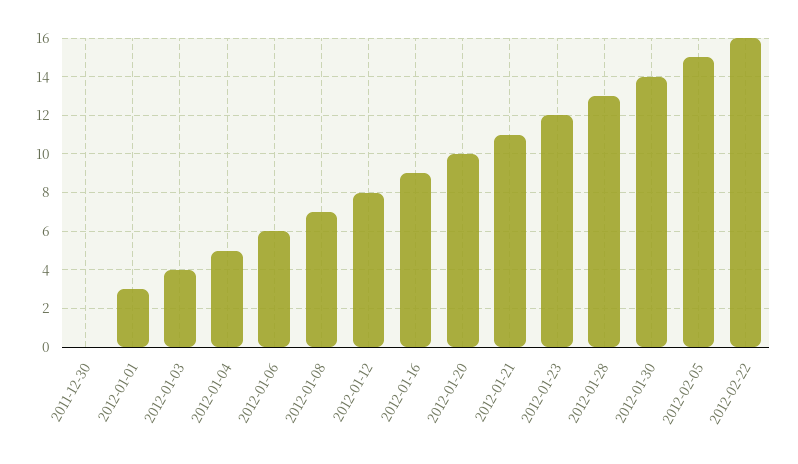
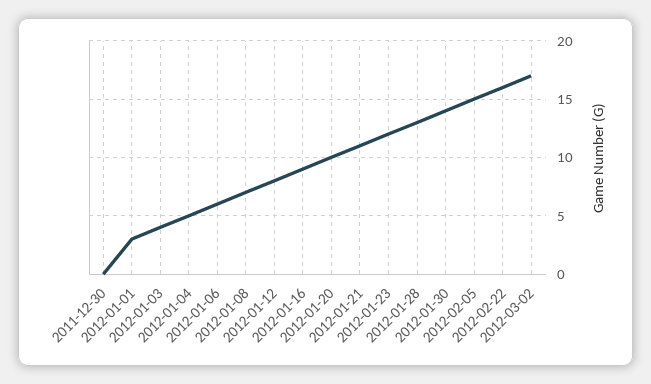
2012-03-02: none -> 17

